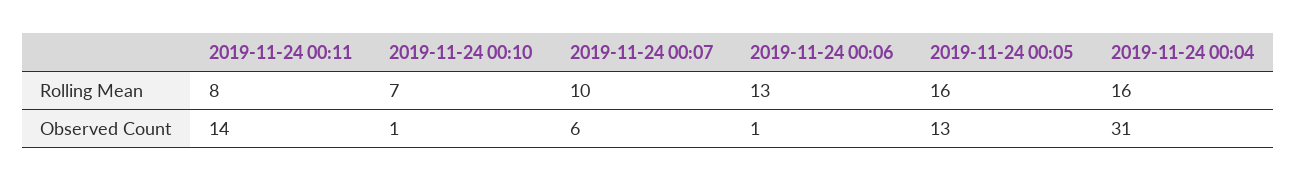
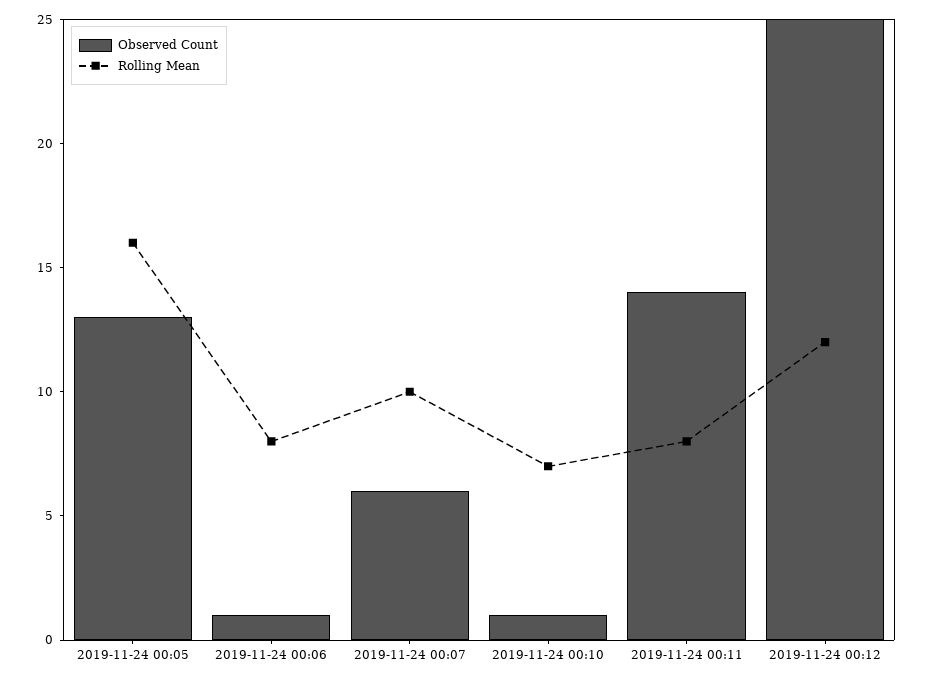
Rolling Mean, 2019-11-24 00:06: 13 -> 8
Rolling Mean, 2019-11-24 00:04: 16 -> none
Observed Count, 2019-11-24 00:04: 31 -> none
Observed Count, 2019-11-24 00:12: none -> 25
Rolling Mean, 2019-11-24 00:12: none -> 12

